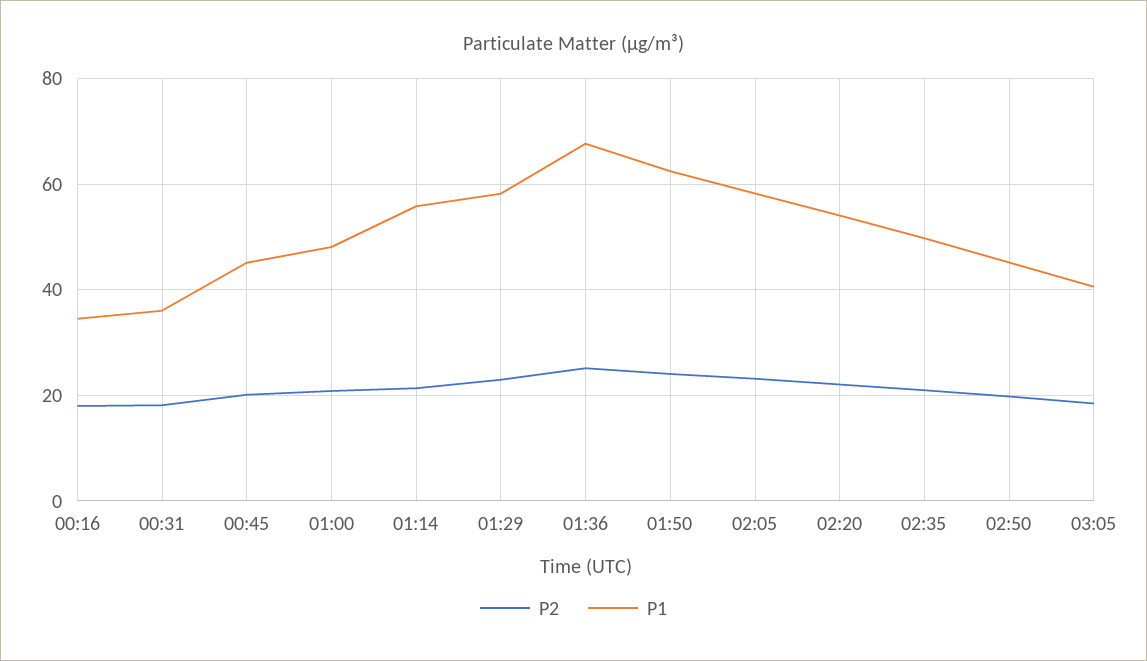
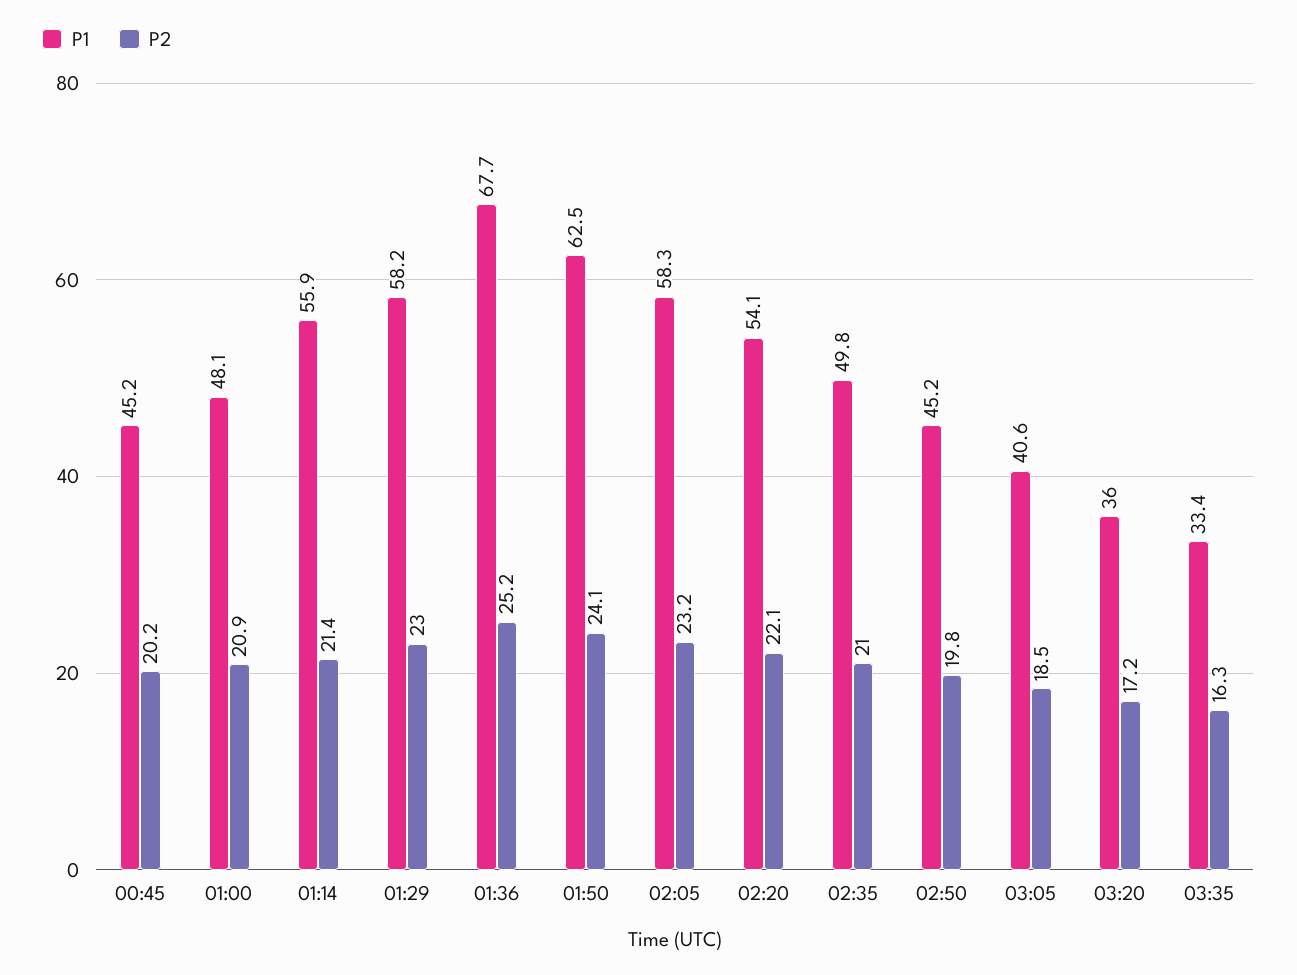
P2, 00:16: 18 -> none
P1, 00:16: 34 -> none
P2, 00:31: 18 -> none
P1, 00:31: 36 -> none
P1, 03:20: none -> 36
P2, 03:20: none -> 17.2
P1, 03:35: none -> 33.4
P2, 03:35: none -> 16.3

